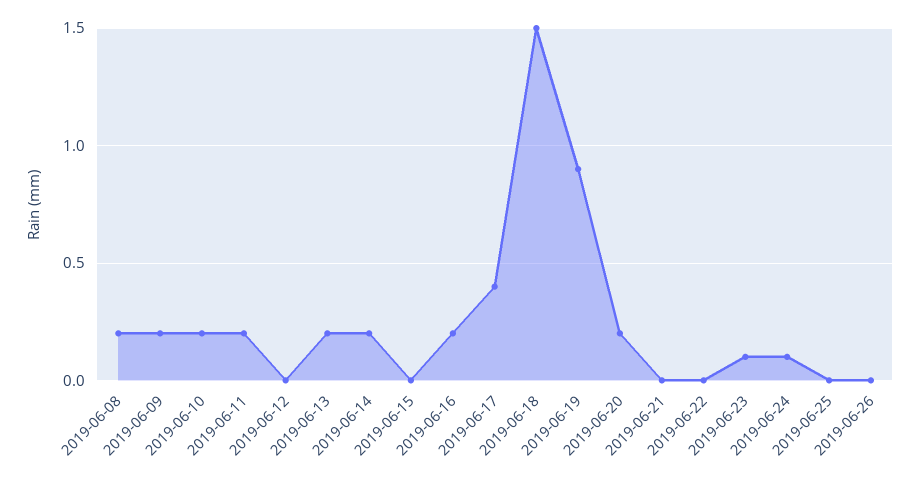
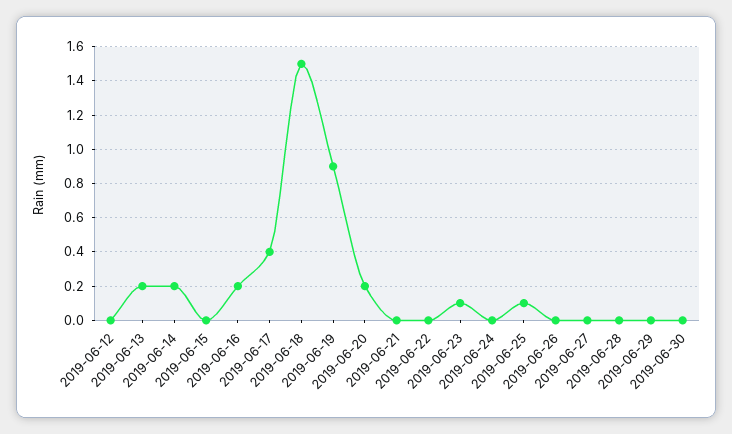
2019-06-08: 0.2 -> none
2019-06-09: 0.2 -> none
2019-06-10: 0.2 -> none
2019-06-11: 0.2 -> none
2019-06-24: 0.1 -> 0
2019-06-25: 0 -> 0.1
2019-06-27: none -> 0
2019-06-28: none -> 0
2019-06-29: none -> 0
2019-06-30: none -> 0

